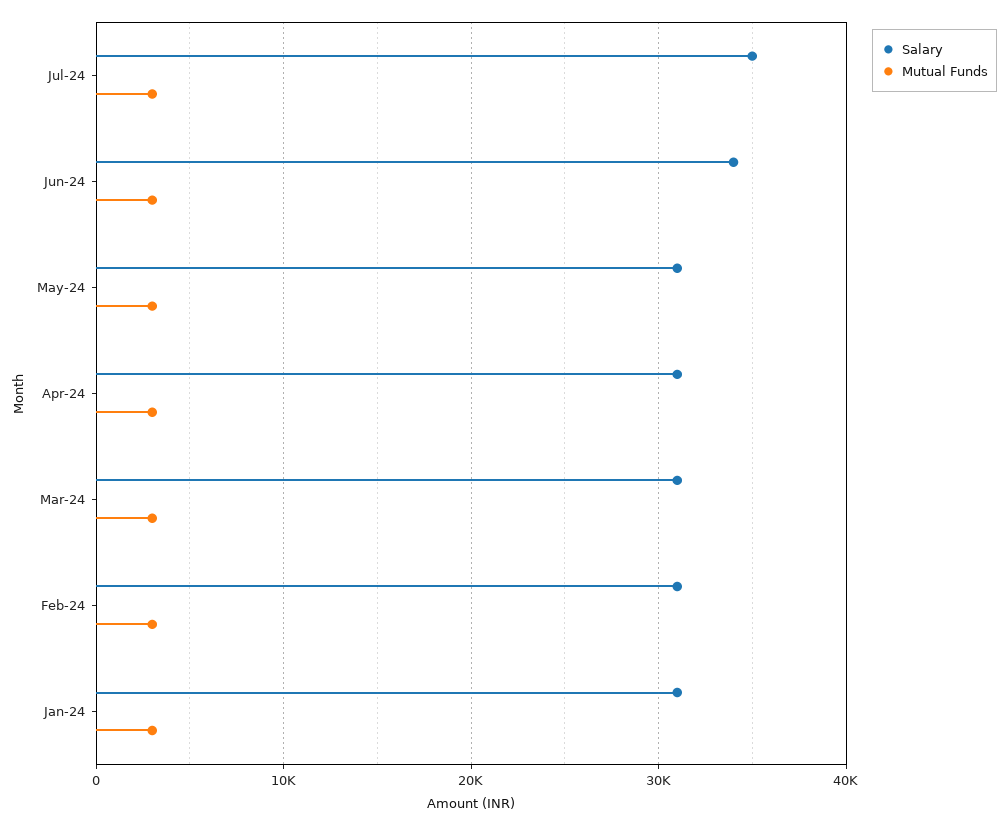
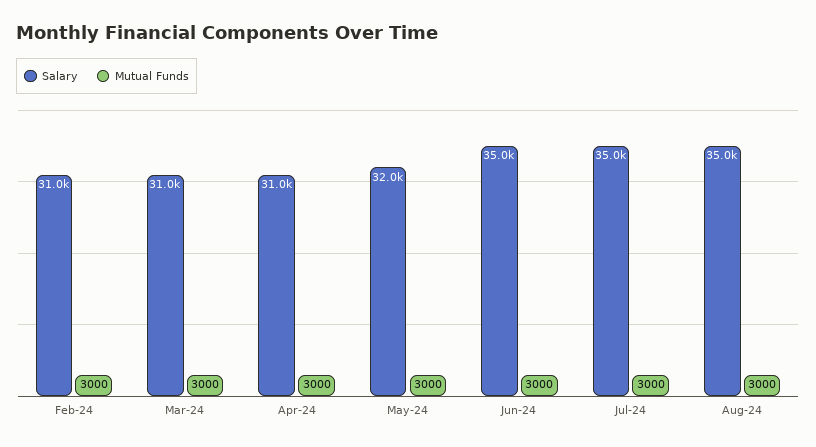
Salary, Jun-24: 34000 -> 35000
Salary, May-24: 31000 -> 32000
Salary, Jan-24: 31000 -> none
Mutual Funds, Jan-24: 3000 -> none
Salary, Aug-24: none -> 35000
Mutual Funds, Aug-24: none -> 3000

